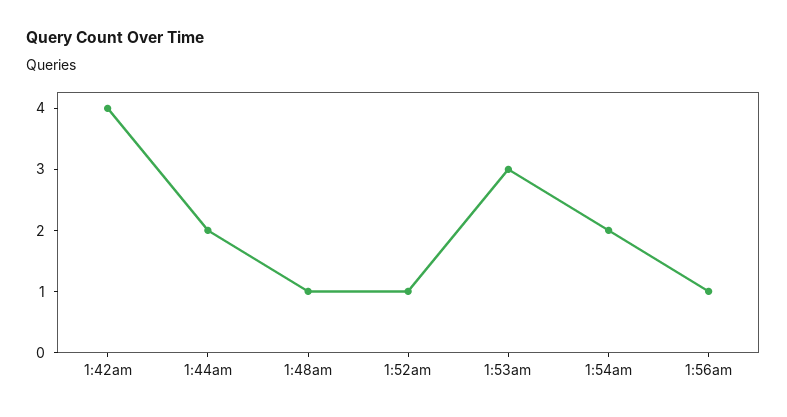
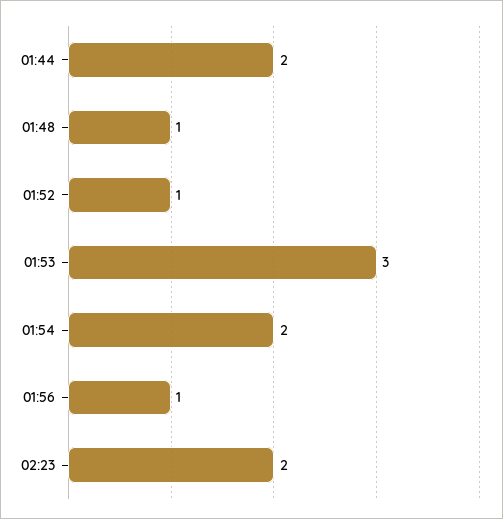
1:42am: 4 -> none
02:23: none -> 2

